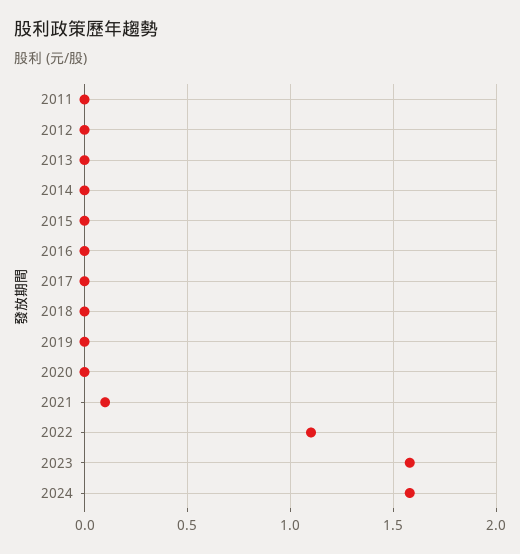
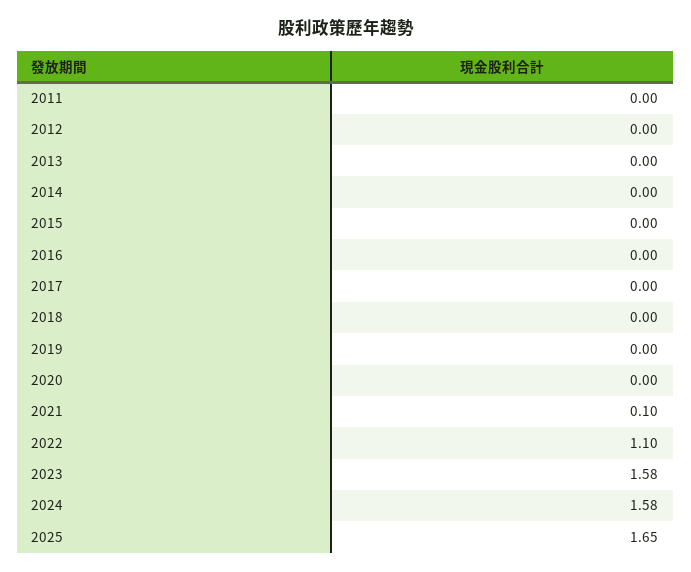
2025: none -> 1.65

